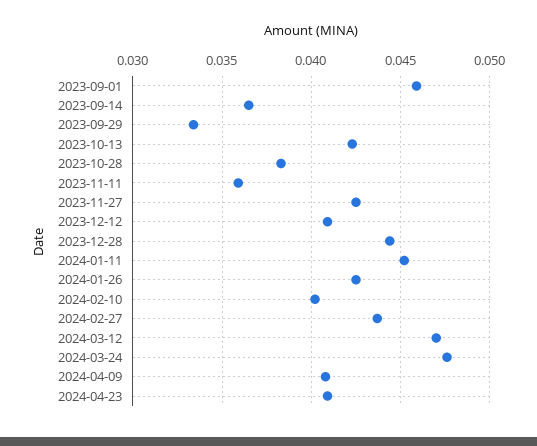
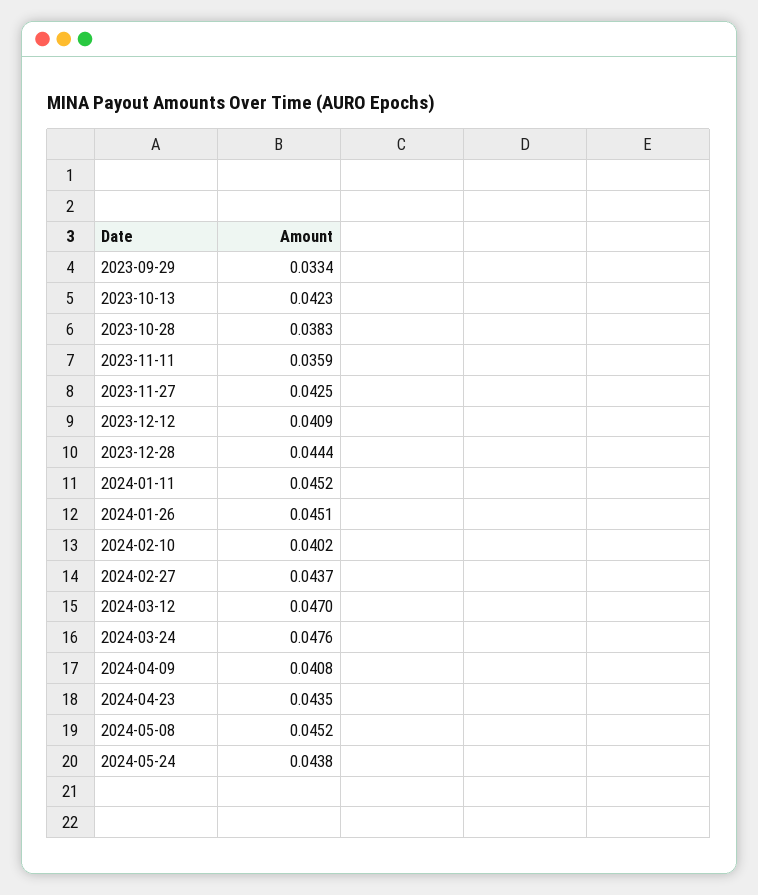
2023-09-01: 0.046 -> none
2023-09-14: 0.0365 -> none
2024-01-26: 0.0425 -> 0.0451
2024-04-23: 0.041 -> 0.0435
2024-05-08: none -> 0.0452
2024-05-24: none -> 0.0438

